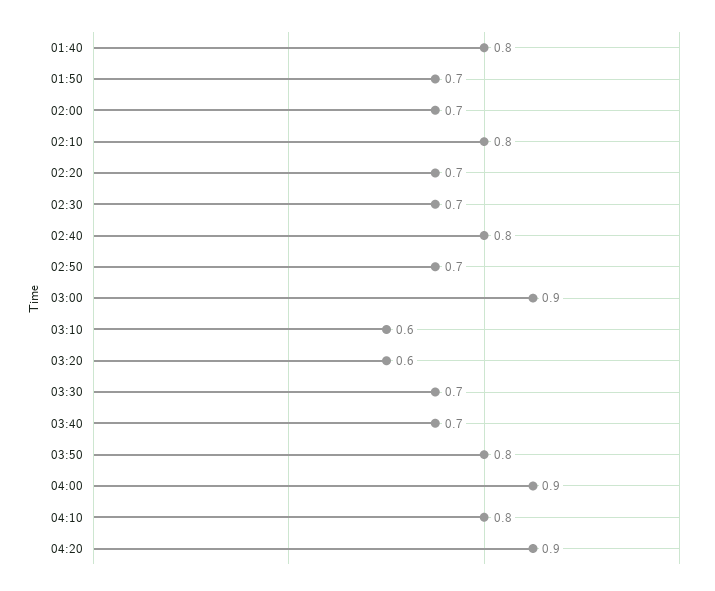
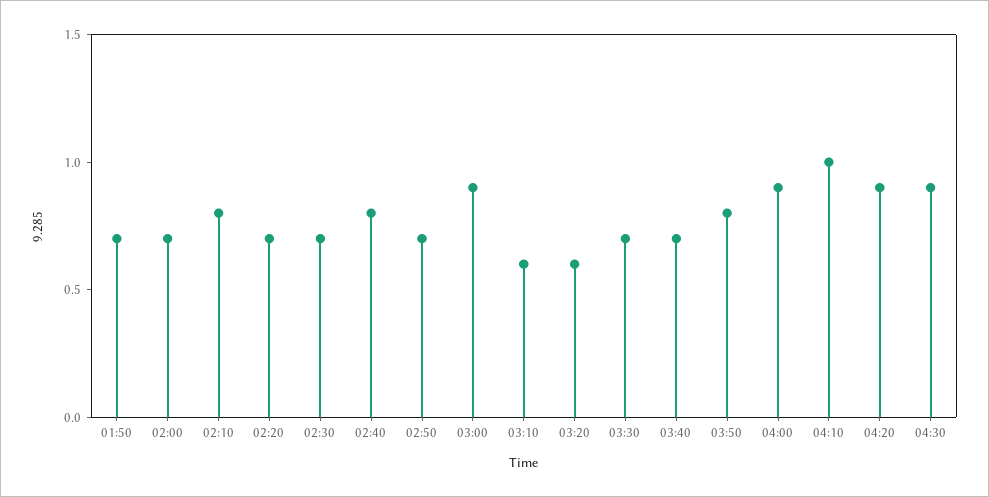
01:40: 0.8 -> none
04:10: 0.8 -> 1
04:30: none -> 0.9

